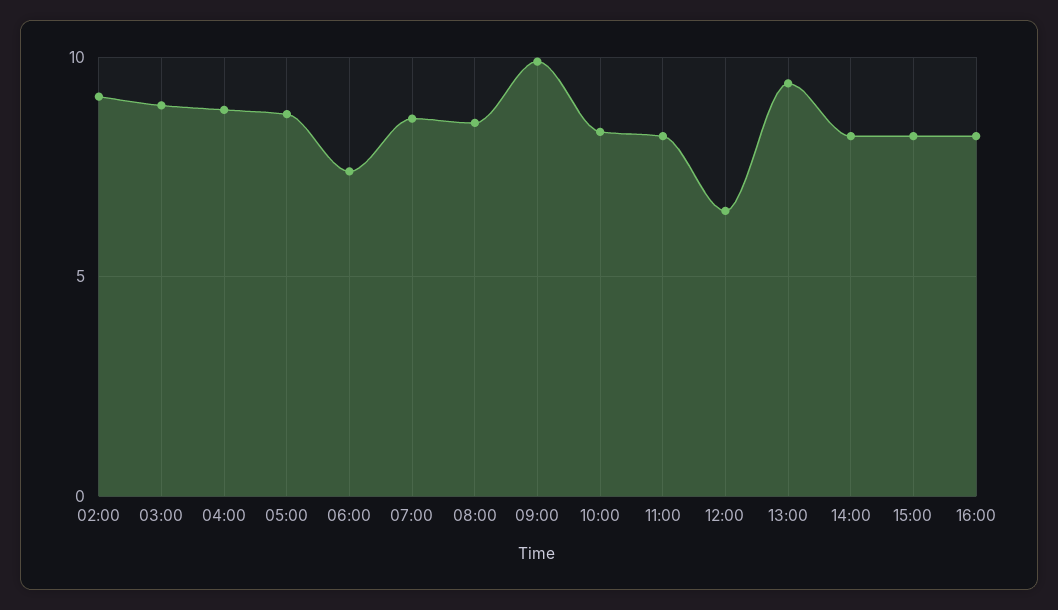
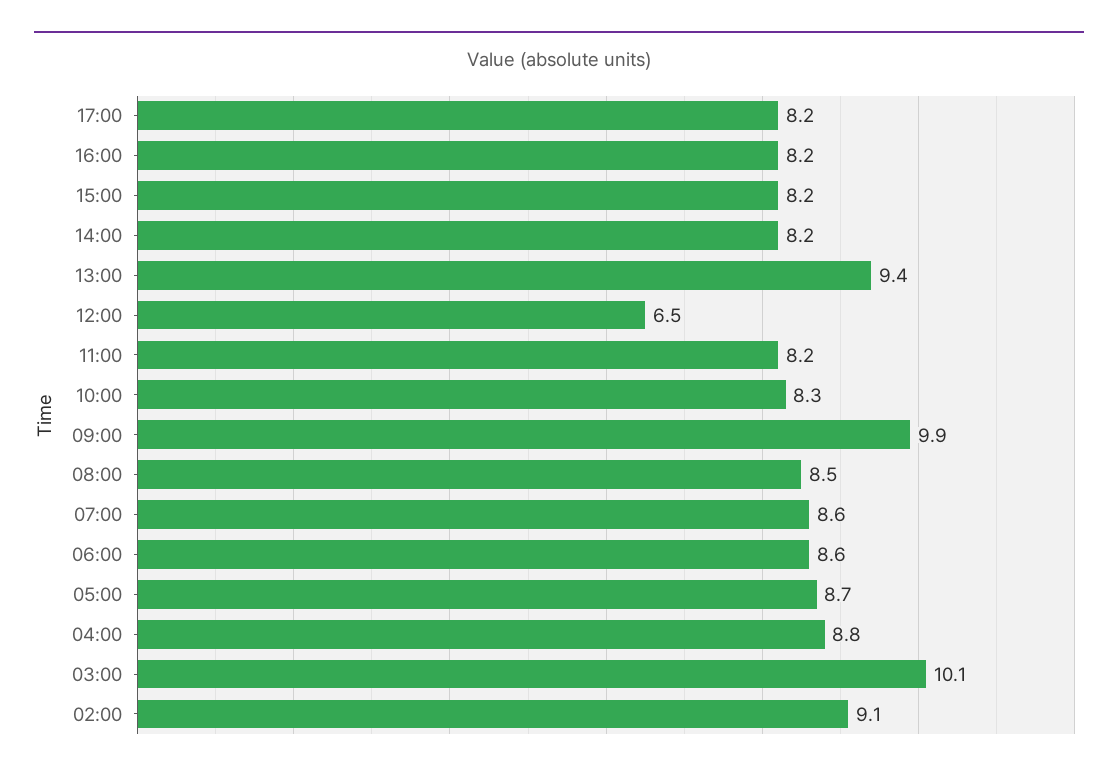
03:00: 9 -> 10.1
06:00: 7.5 -> 8.6
17:00: none -> 8.2

